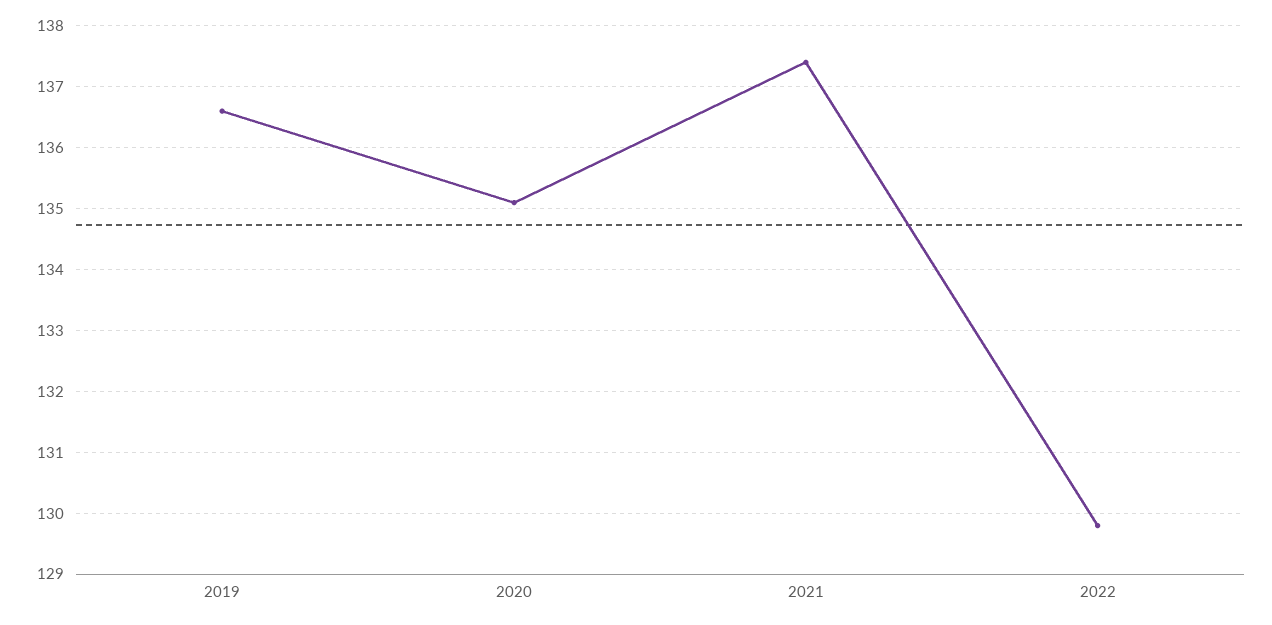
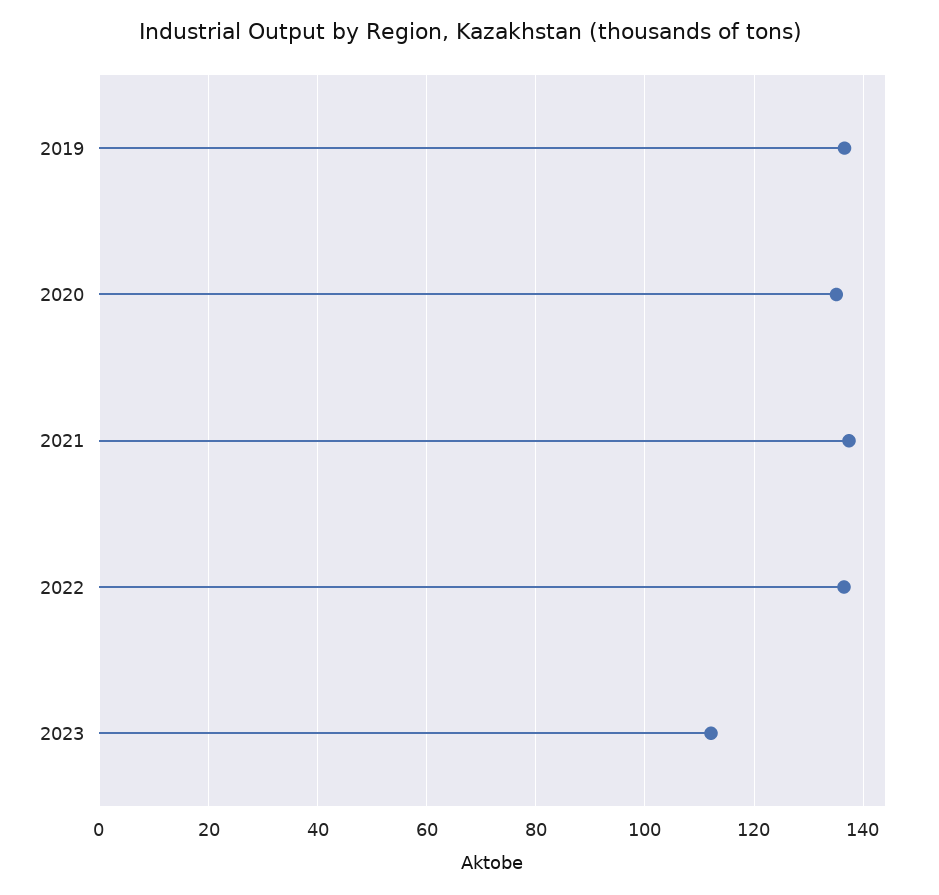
2022: 129.8 -> 136
2023: none -> 112

